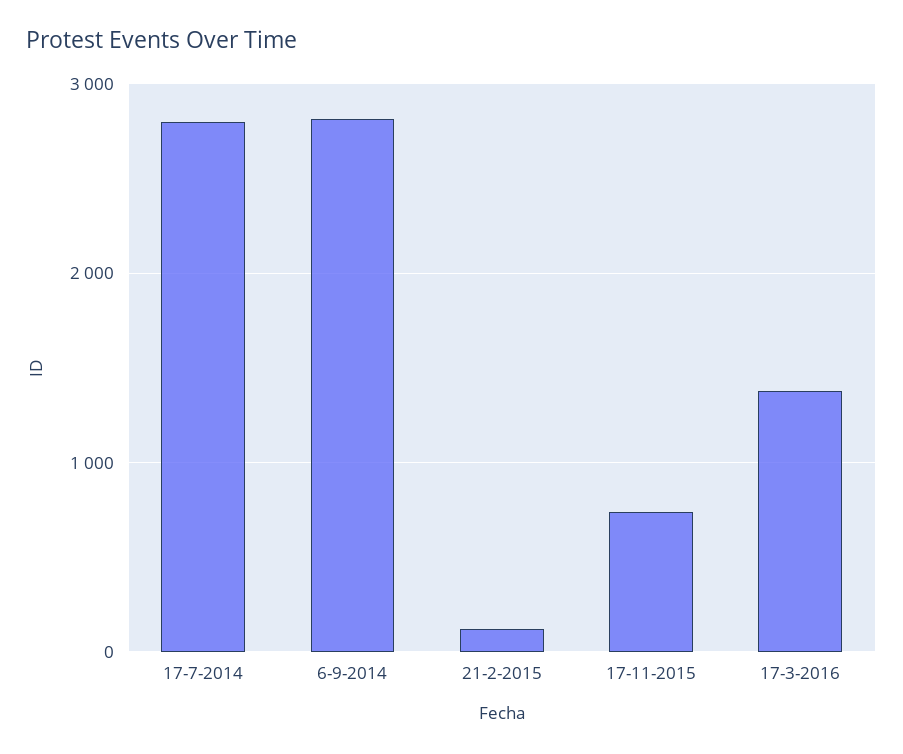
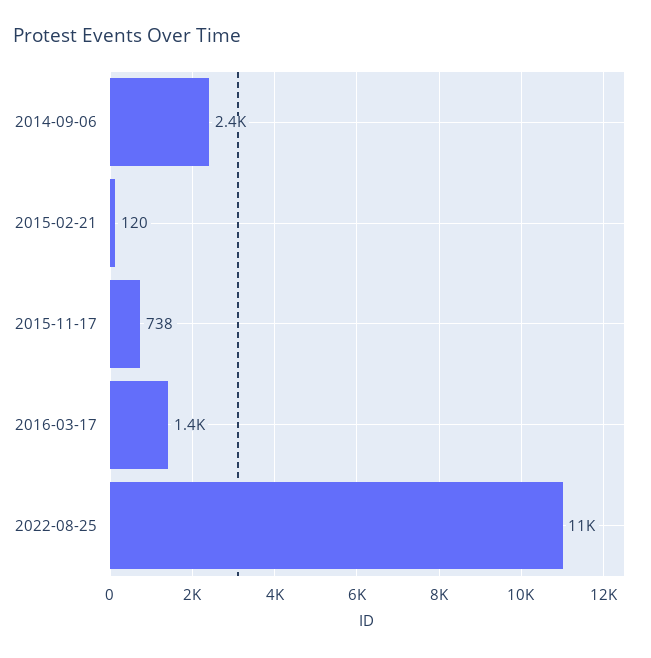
17-7-2014: 2800 -> none
6-9-2014: 2800 -> 2400
2022-08-25: none -> 11000

